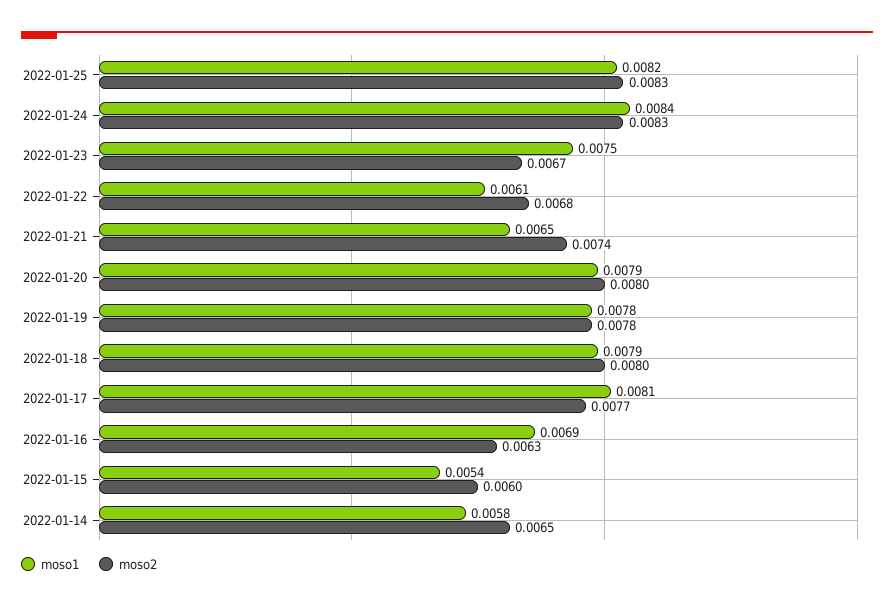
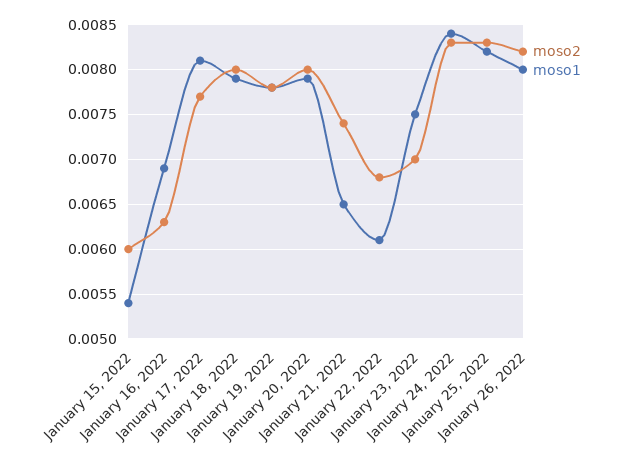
moso2, 2022-01-23: 0.0067 -> 0.007
moso1, 2022-01-14: 0.0058 -> none
moso2, 2022-01-14: 0.0065 -> none
moso2, January 26, 2022: none -> 0.0082
moso1, January 26, 2022: none -> 0.008

